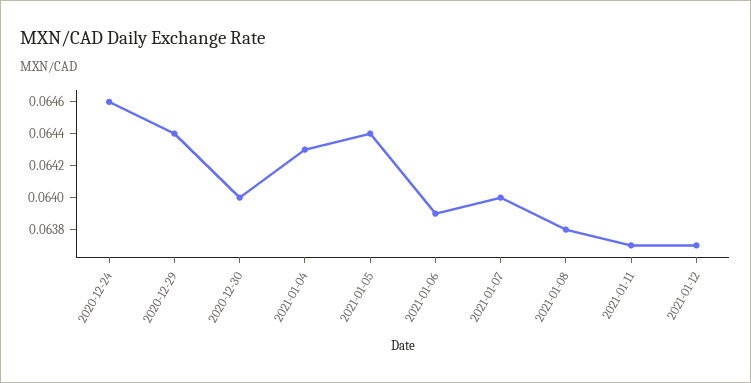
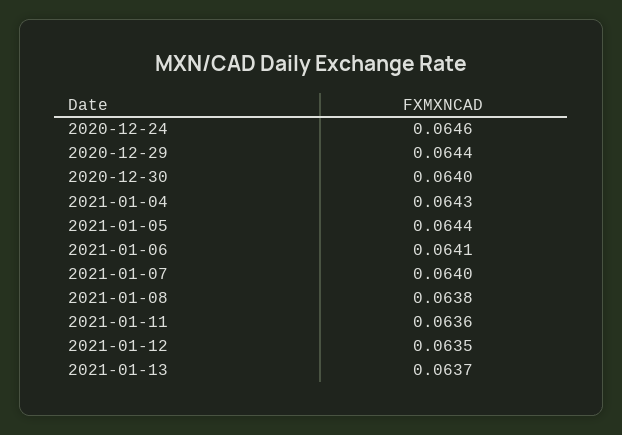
2021-01-06: 0.0639 -> 0.0641
2021-01-11: 0.0637 -> 0.0636
2021-01-12: 0.0637 -> 0.0635
2021-01-13: none -> 0.0637

